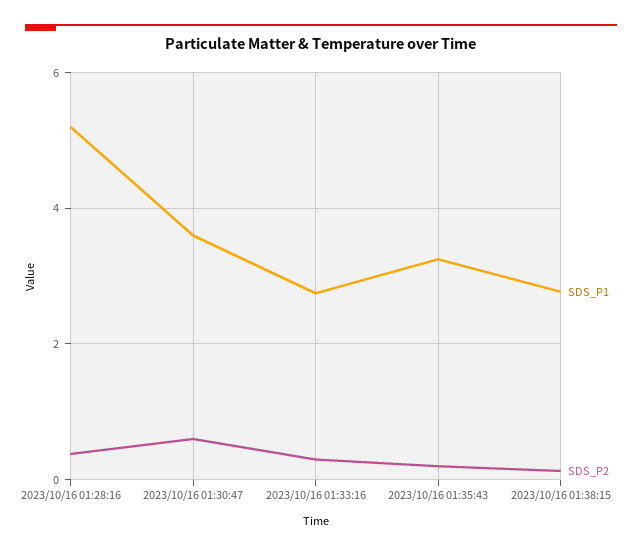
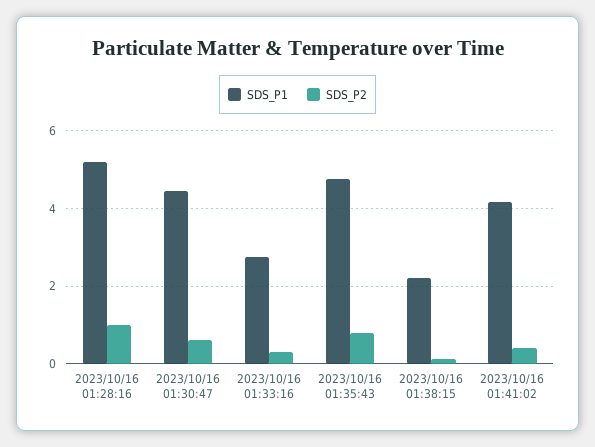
SDS_P2, 2023/10/16 01:28:16: 0.4 -> 1
SDS_P1, 2023/10/16 01:30:47: 3.6 -> 4.4
SDS_P1, 2023/10/16 01:35:43: 3.2 -> 4.8
SDS_P2, 2023/10/16 01:35:43: 0.2 -> 0.8
SDS_P1, 2023/10/16 01:38:15: 2.8 -> 2.2
SDS_P1, 2023/10/16 01:41:02: none -> 4.2
SDS_P2, 2023/10/16 01:41:02: none -> 0.4

